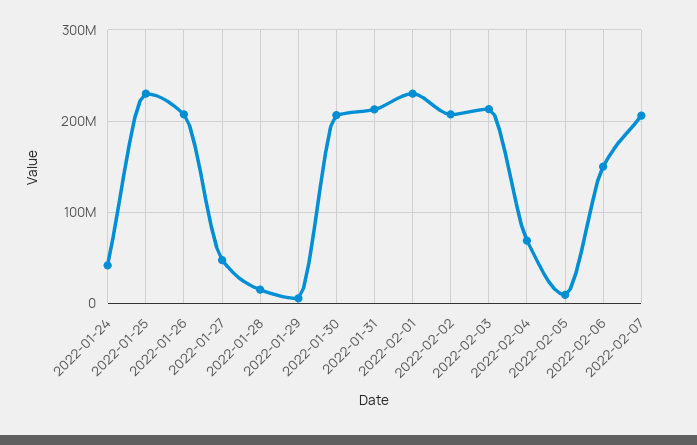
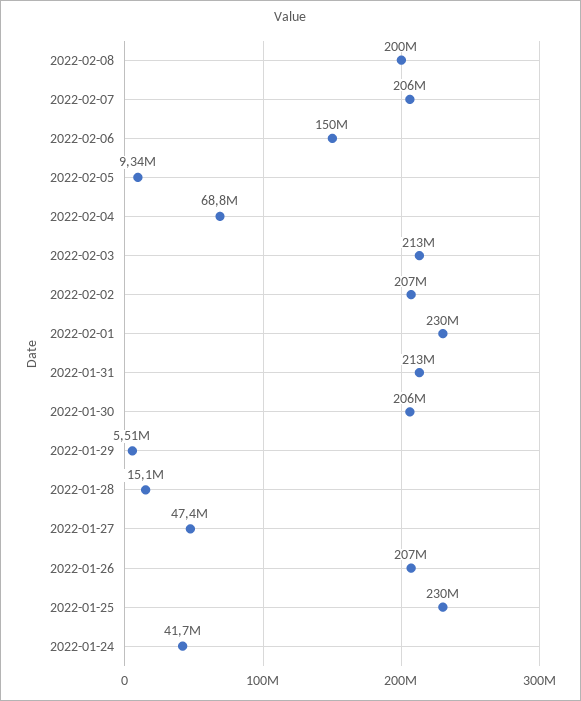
2022-02-08: none -> 200000000

